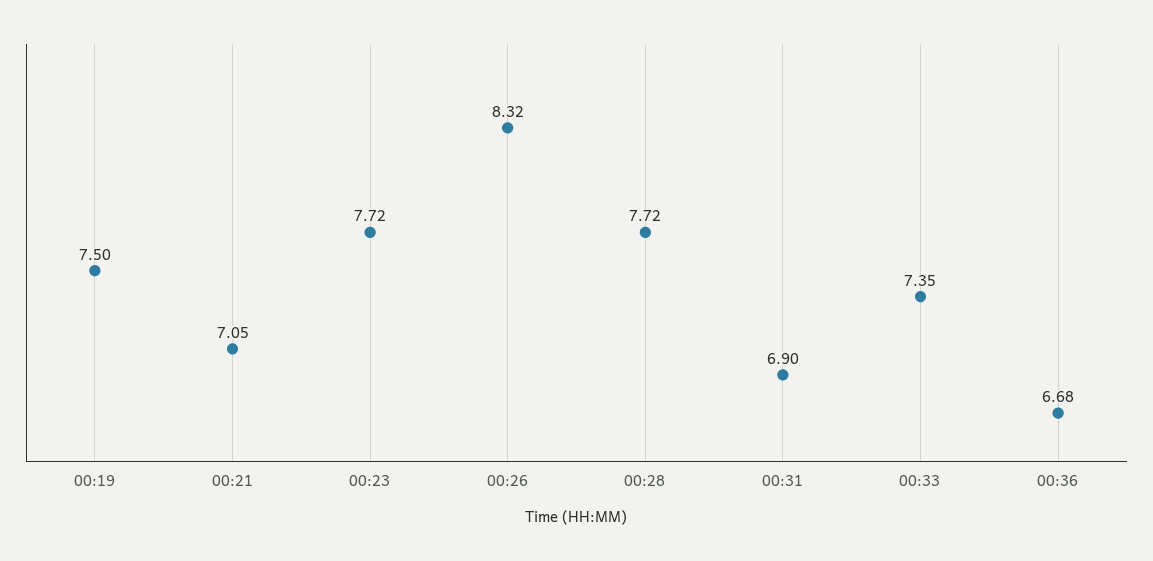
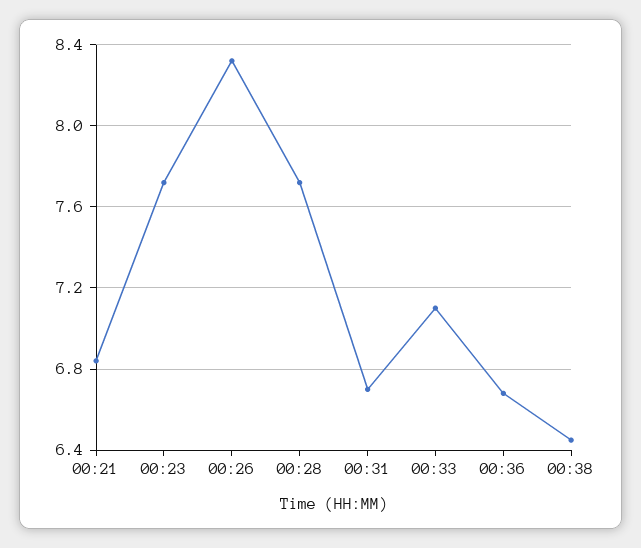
00:19: 7.5 -> none
00:21: 7.05 -> 6.85
00:31: 6.9 -> 6.7
00:33: 7.35 -> 7.1
00:38: none -> 6.45

